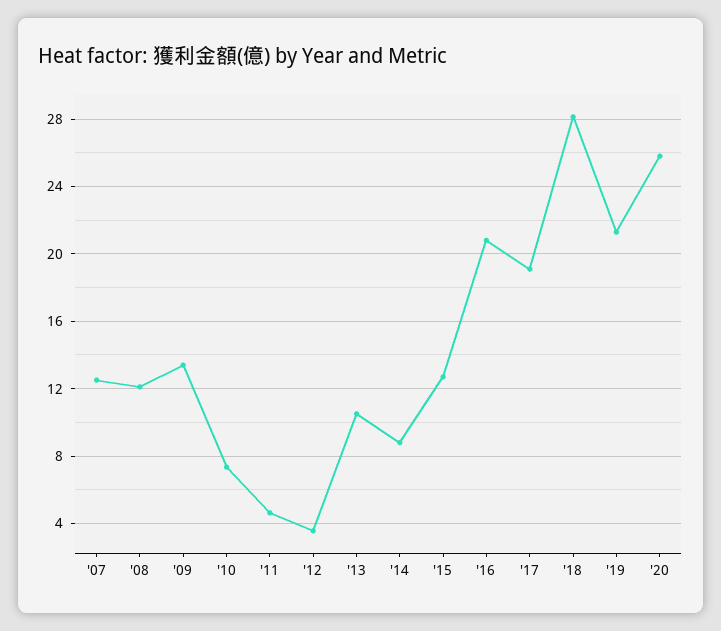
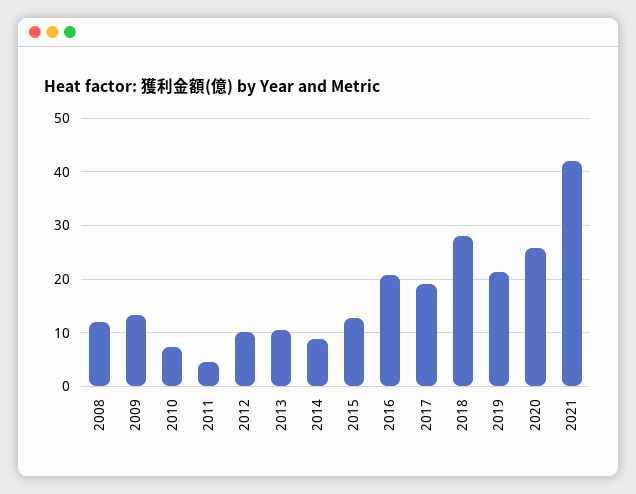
'07: 12.5 -> none
'12: 3.5 -> 10
2021: none -> 42

